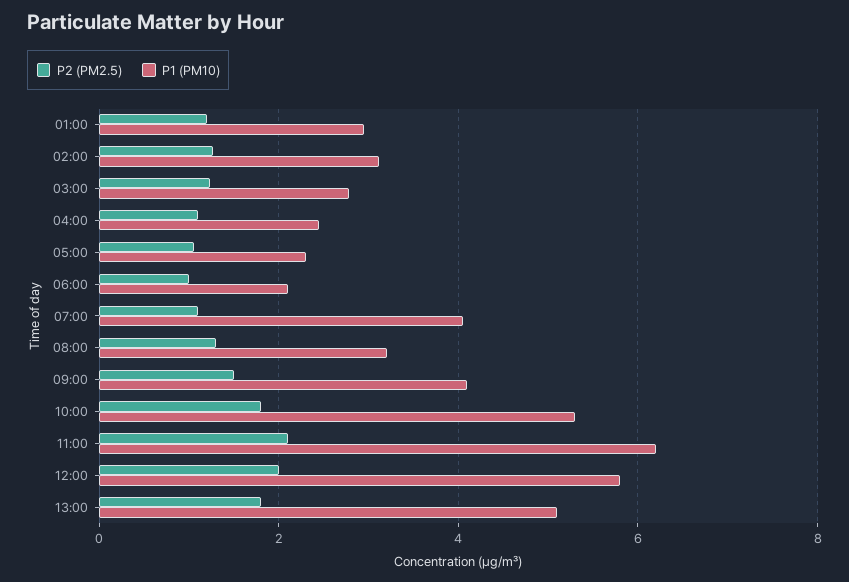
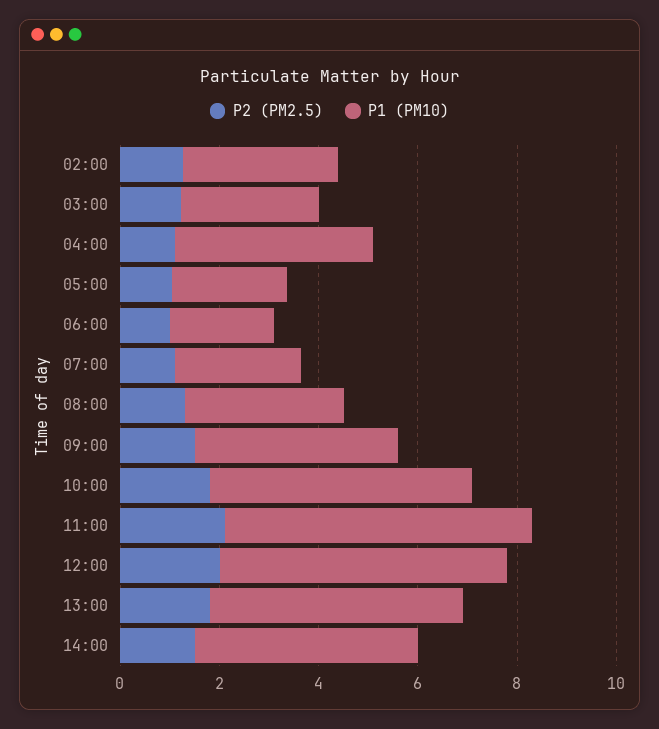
P2 (PM2.5), 01:00: 1.2 -> none
P1 (PM10), 01:00: 3 -> none
P1 (PM10), 04:00: 2.4 -> 4
P1 (PM10), 07:00: 4 -> 2.5
P2 (PM2.5), 14:00: none -> 1.5
P1 (PM10), 14:00: none -> 4.5

